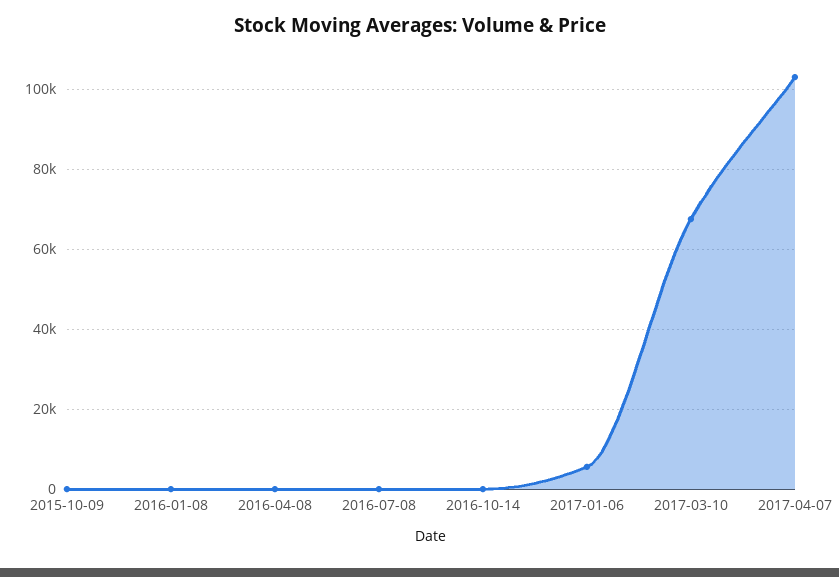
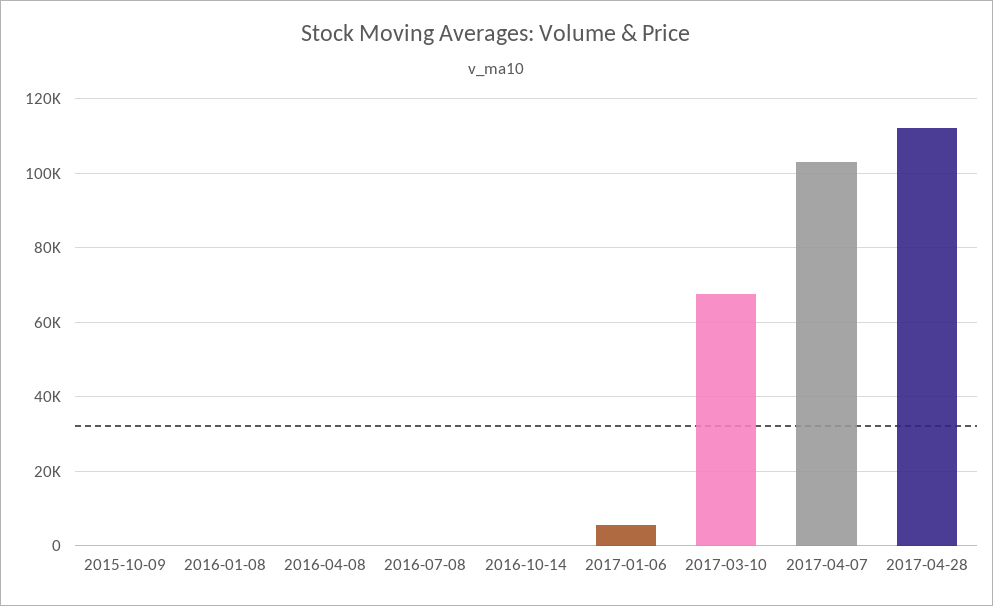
2017-04-28: none -> 112000

